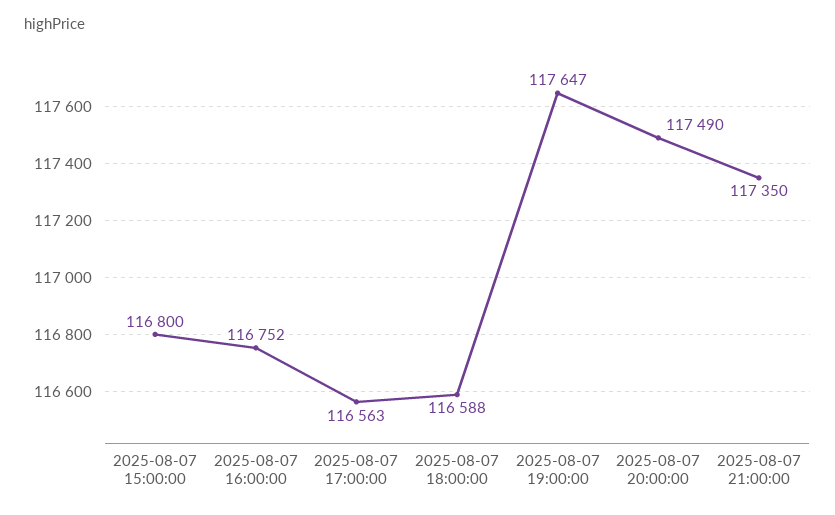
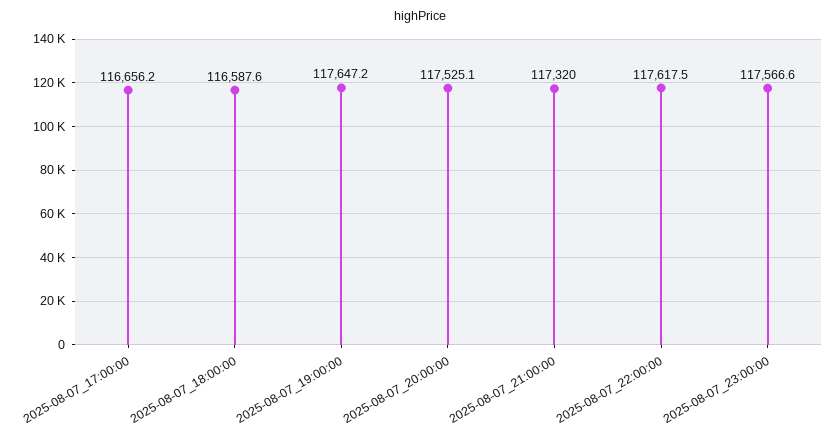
2025-08-07 15:00:00: 116800 -> none
2025-08-07 16:00:00: 116752 -> none
2025-08-07 17:00:00: 116563 -> 116656.2
2025-08-07 20:00:00: 117490 -> 117525.1
2025-08-07 21:00:00: 117350 -> 117320
2025-08-07_22:00:00: none -> 117617.5
2025-08-07_23:00:00: none -> 117566.6

